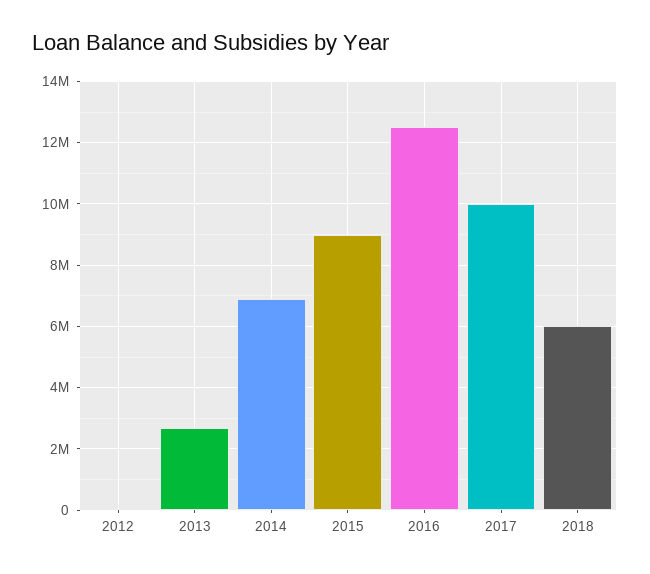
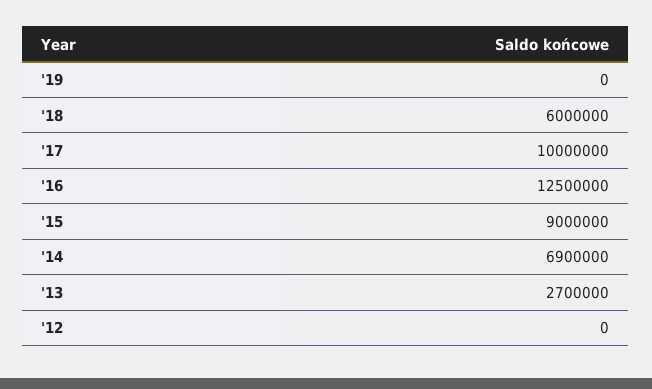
'19: none -> 0

